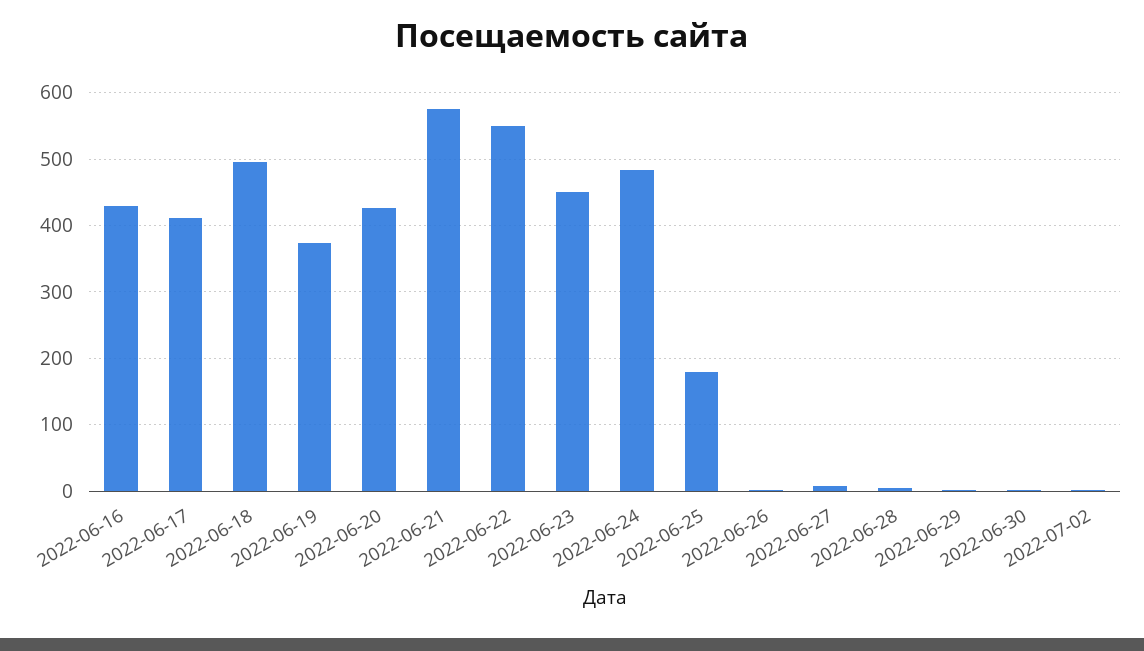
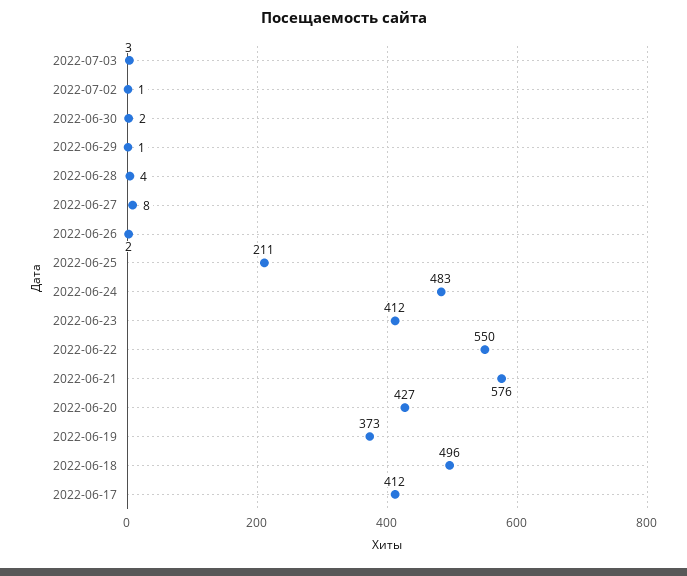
2022-06-16: 430 -> none
2022-06-23: 450 -> 412
2022-06-25: 180 -> 211
2022-07-03: none -> 3

